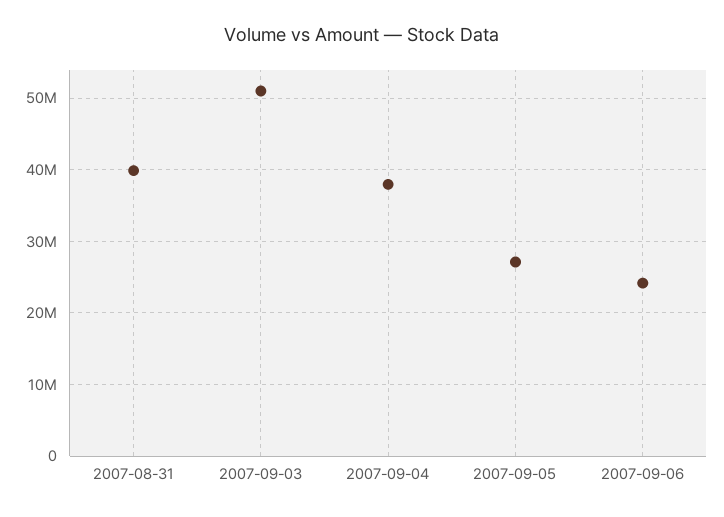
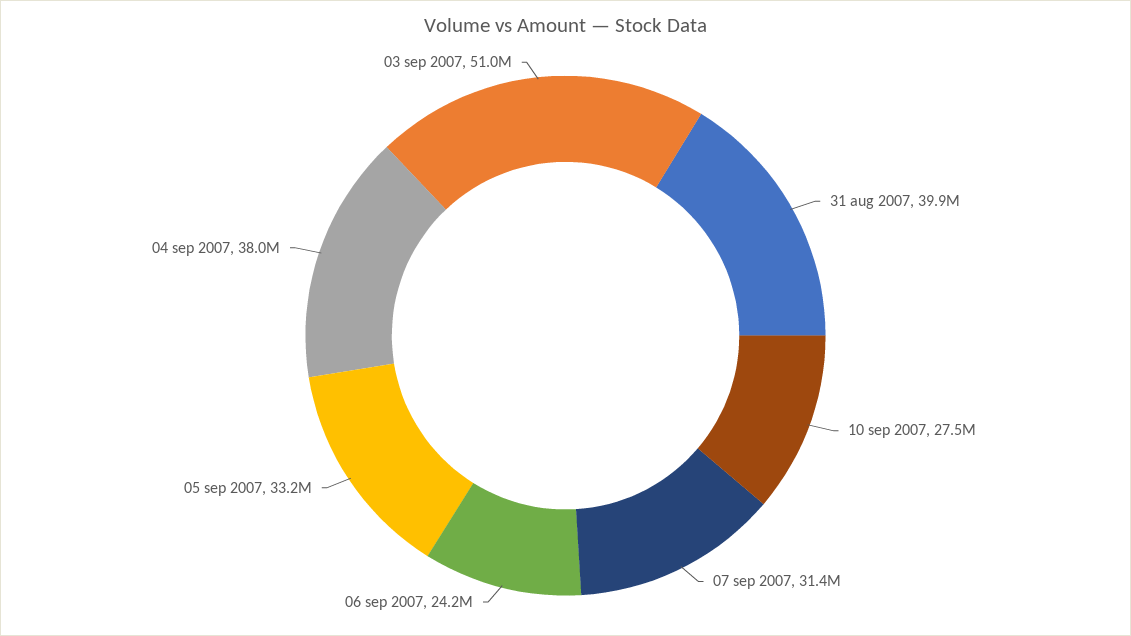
2007-09-05: 27000000 -> 33200000
10 sep 2007: none -> 27500000
07 sep 2007: none -> 31400000

